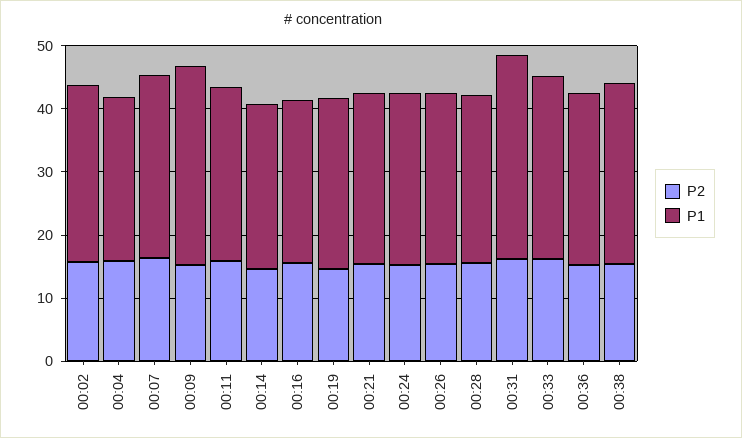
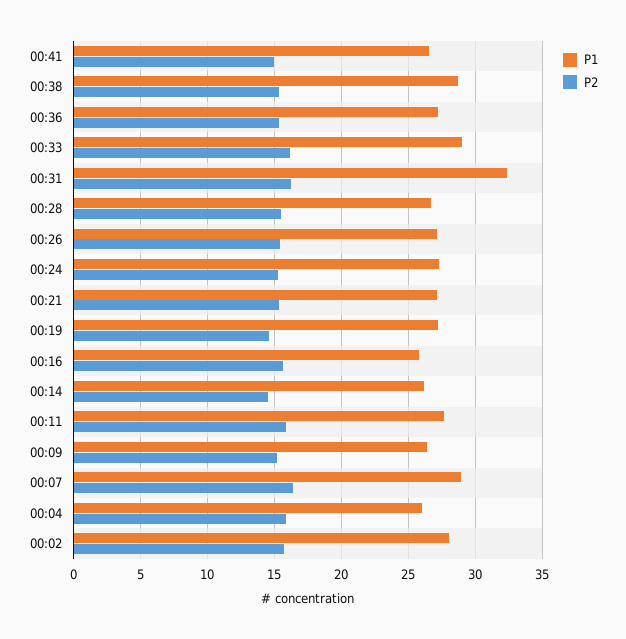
P1, 00:09: 32 -> 26.5
P1, 00:41: none -> 26.5
P2, 00:41: none -> 15

